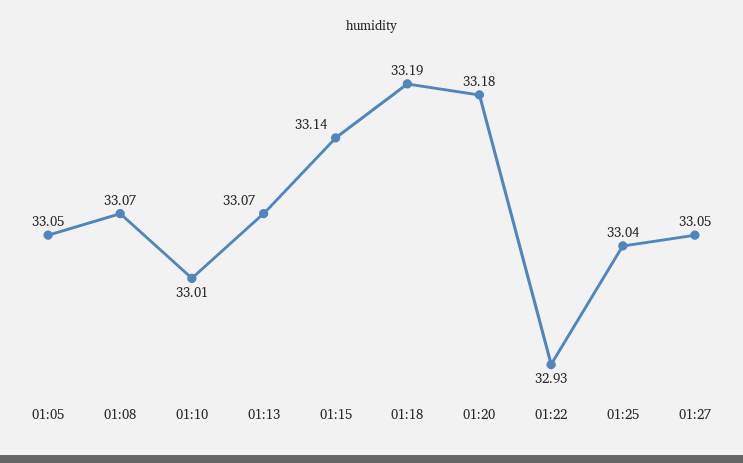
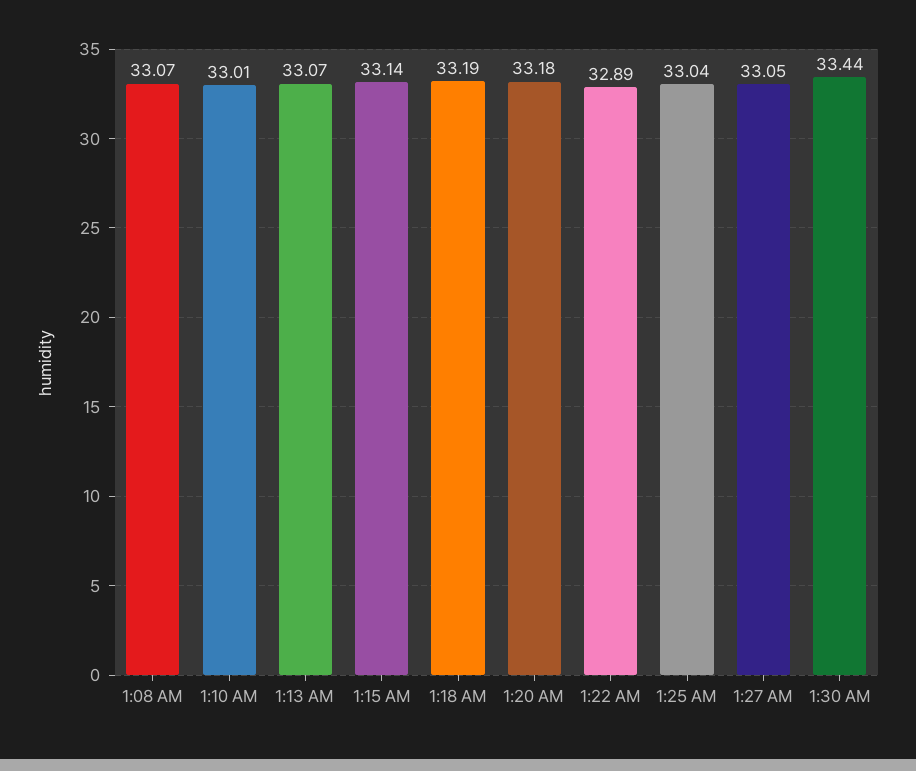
01:05: 33.05 -> none
01:22: 32.93 -> 32.89
1:30 AM: none -> 33.44

